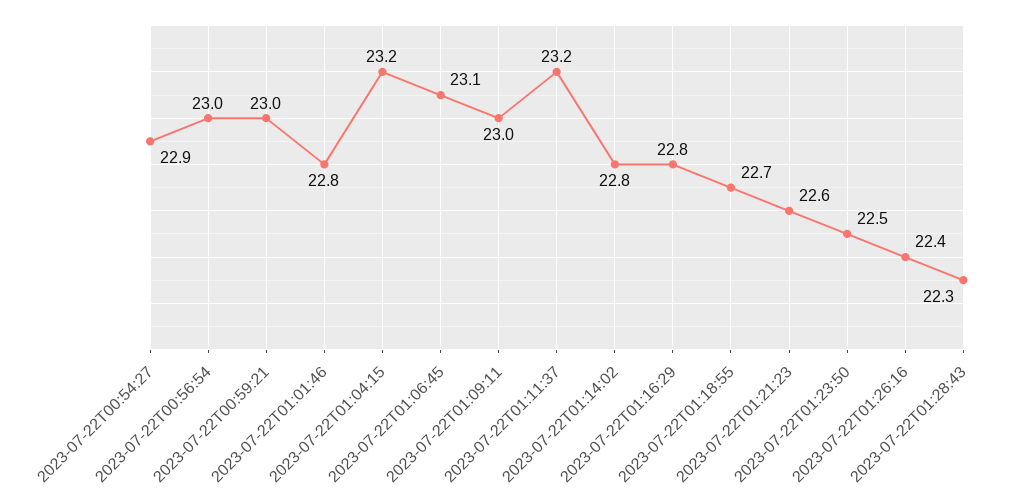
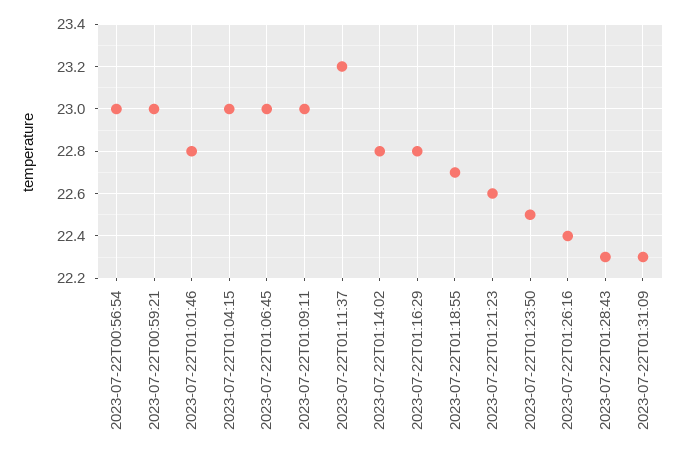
2023-07-22T00:54:27: 22.9 -> none
2023-07-22T01:04:15: 23.2 -> 23
2023-07-22T01:06:45: 23.1 -> 23
2023-07-22T01:31:09: none -> 22.3

